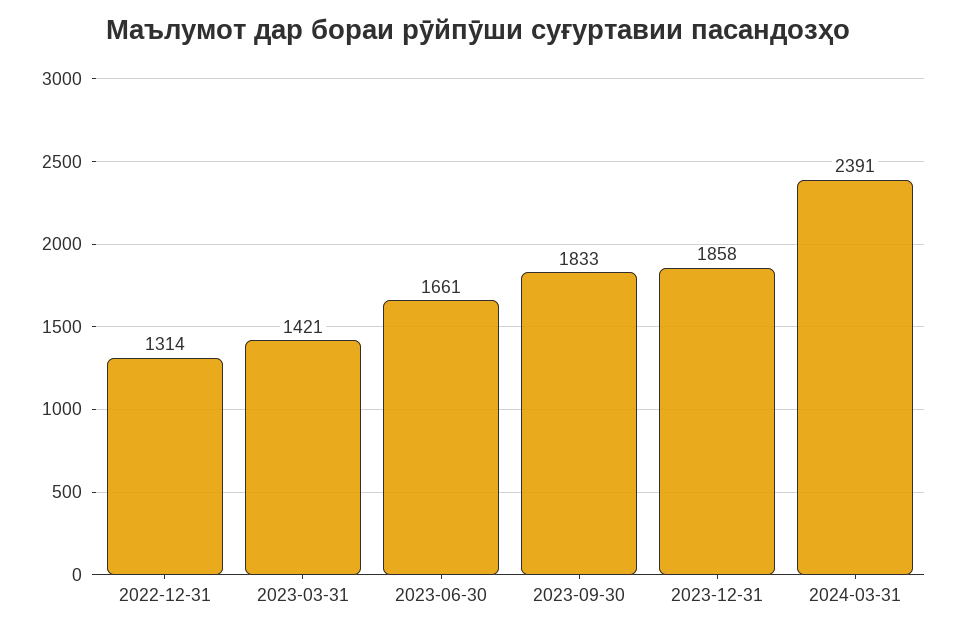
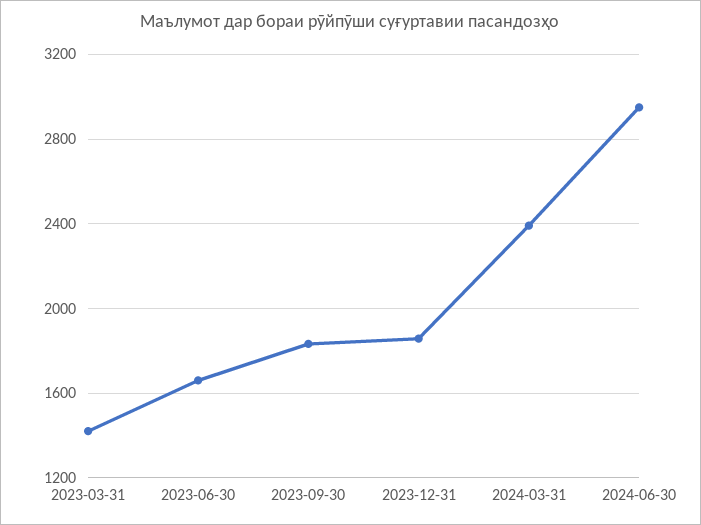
2022-12-31: 1314 -> none
2024-06-30: none -> 2950

